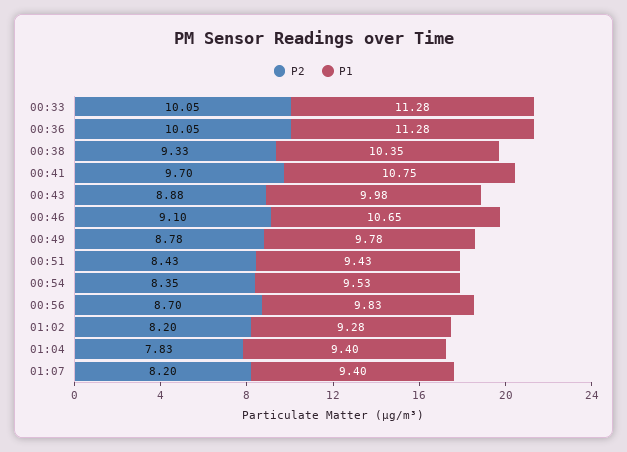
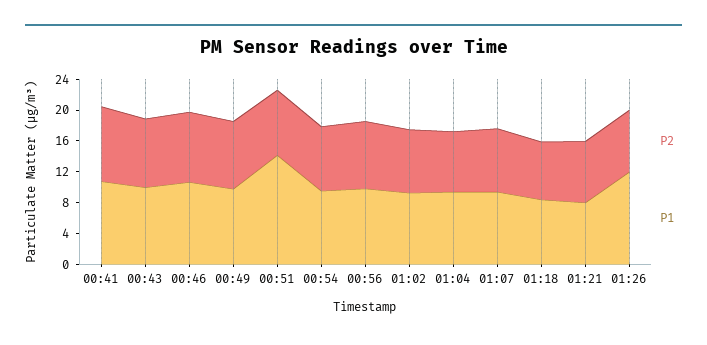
P2, 00:33: 10.05 -> none
P1, 00:33: 11.28 -> none
P2, 00:36: 10.05 -> none
P1, 00:36: 11.28 -> none
P2, 00:38: 9.33 -> none
P1, 00:38: 10.35 -> none
P1, 00:51: 9.43 -> 14
P2, 01:18: none -> 8
P1, 01:18: none -> 8
P2, 01:21: none -> 8
P1, 01:21: none -> 8
P2, 01:26: none -> 8
P1, 01:26: none -> 12

